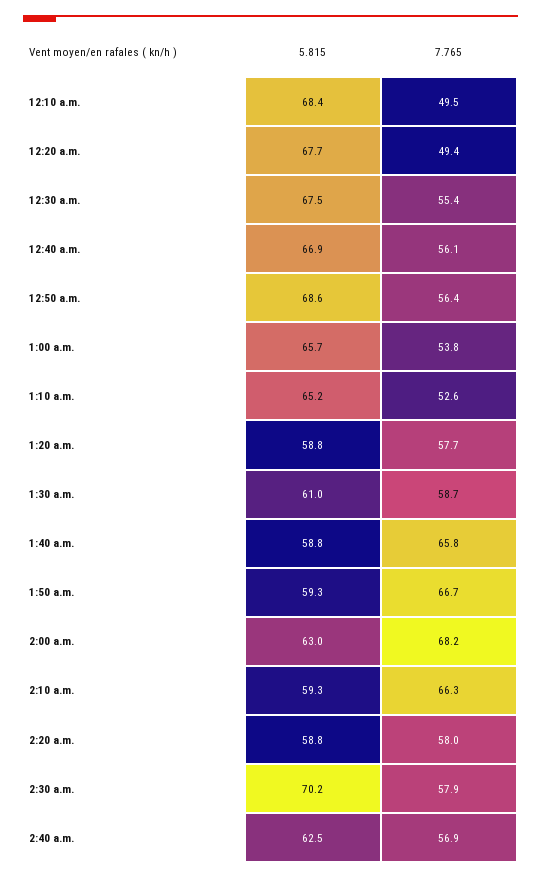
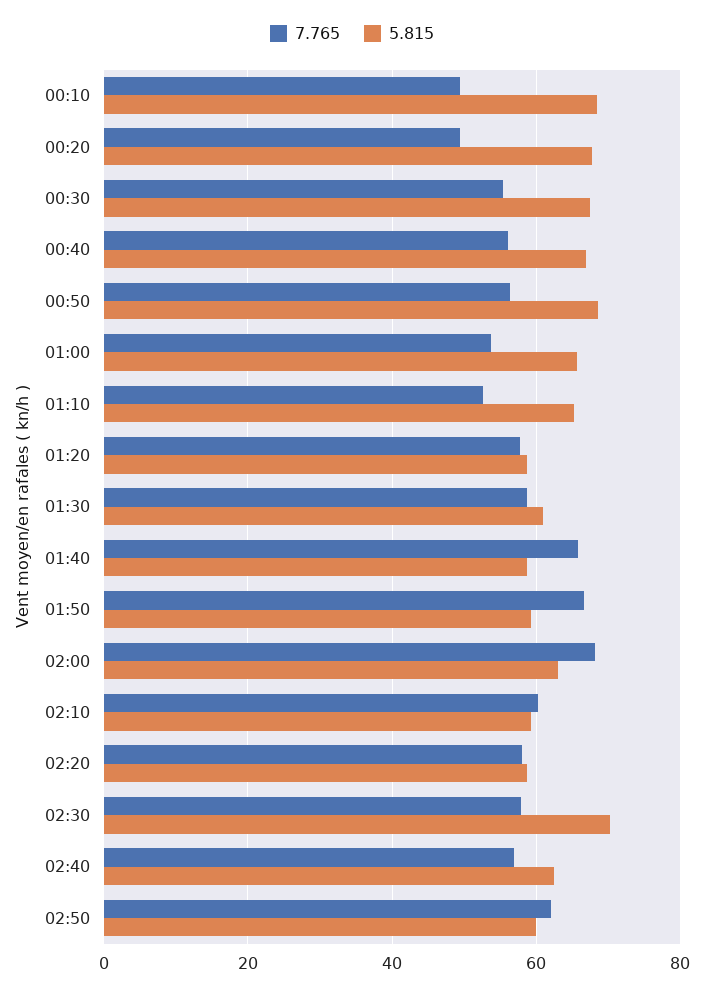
7.765, 2:10 a.m.: 66.3 -> 60
7.765, 02:50: none -> 62
5.815, 02:50: none -> 60

